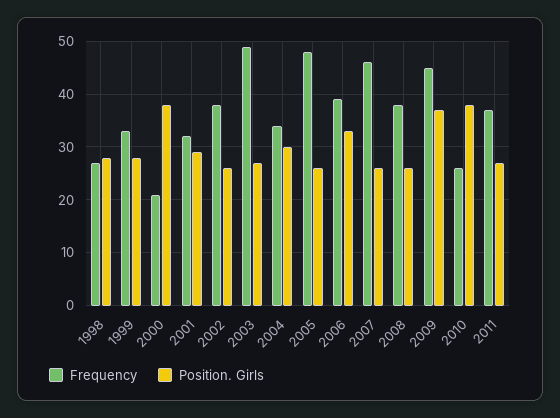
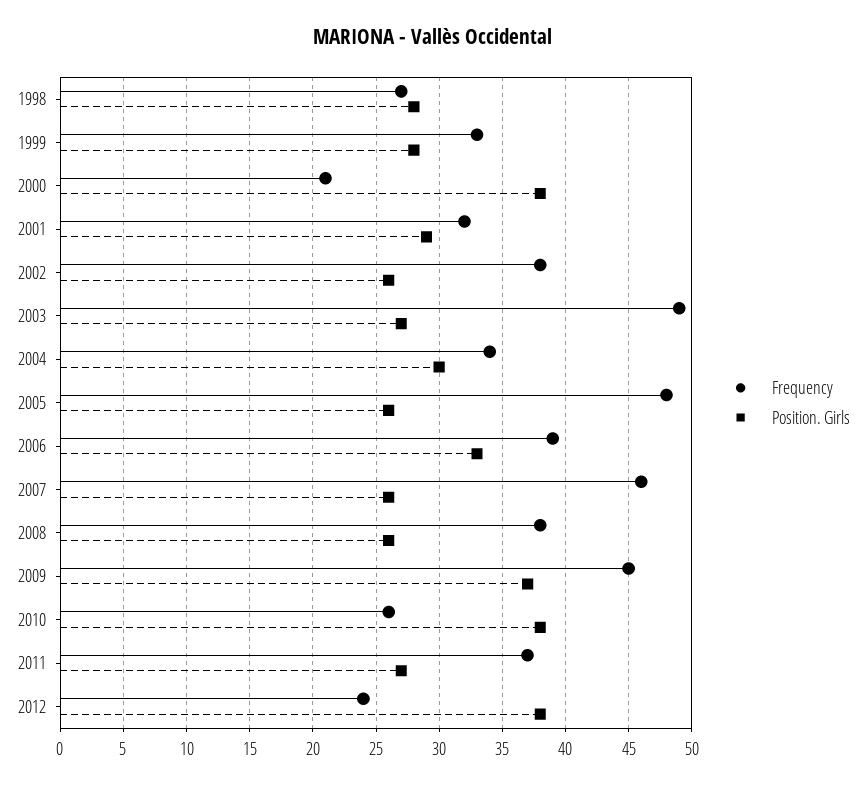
Frequency, 2012: none -> 24
Position. Girls, 2012: none -> 38

